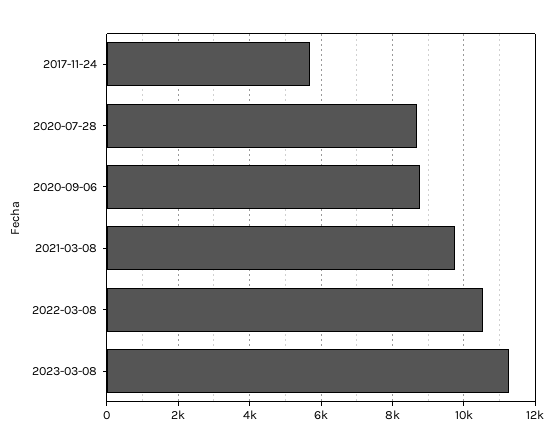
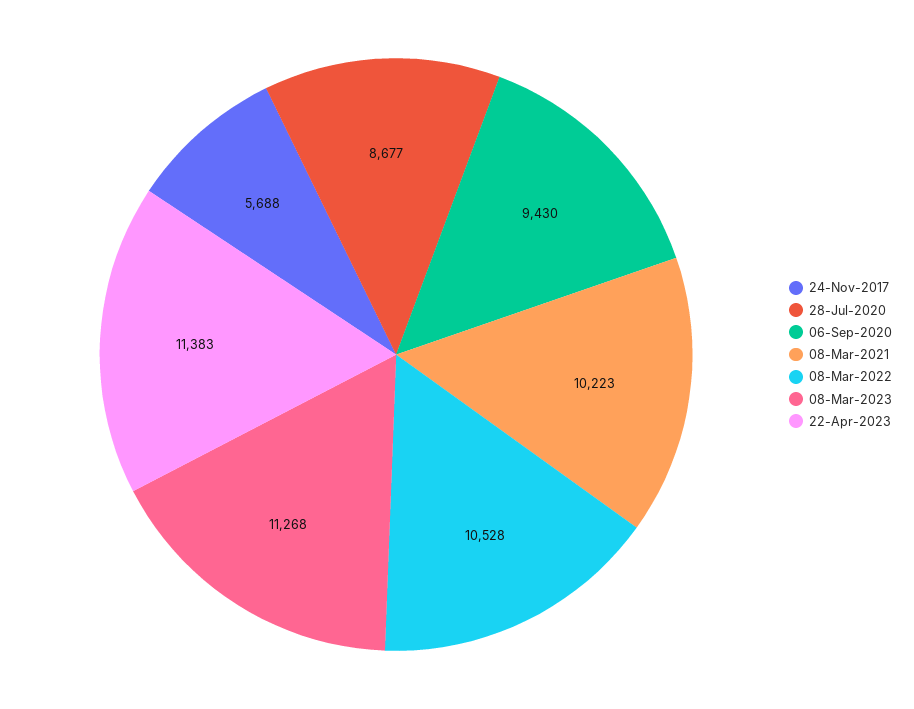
2020-09-06: 8800 -> 9430
2021-03-08: 9800 -> 10223
22-Apr-2023: none -> 11383

